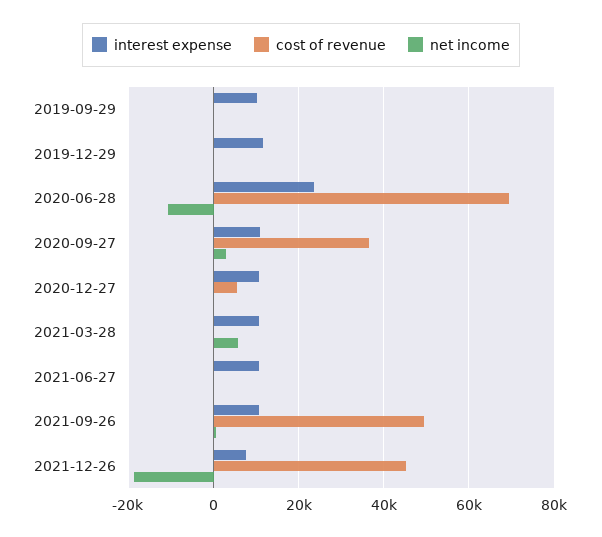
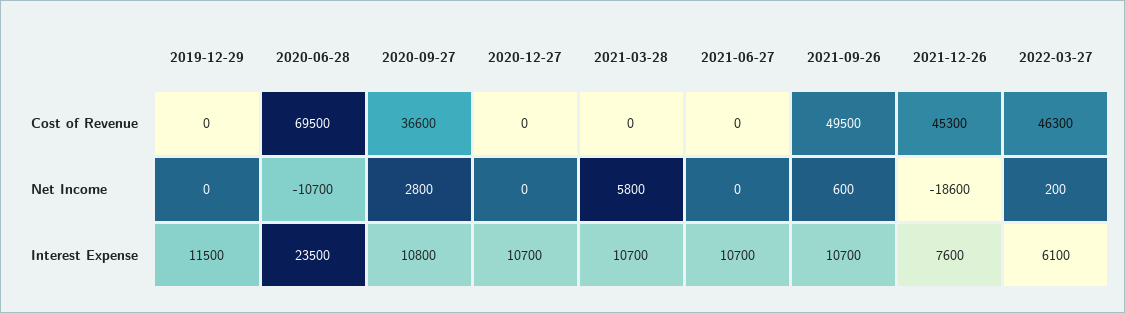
interest expense, 2019-09-29: 10000 -> none
cost of revenue, 2019-09-29: 0 -> none
net income, 2019-09-29: 0 -> none
cost of revenue, 2020-12-27: 6000 -> 0
cost of revenue, 2022-03-27: none -> 46300
net income, 2022-03-27: none -> 200
interest expense, 2022-03-27: none -> 6100

